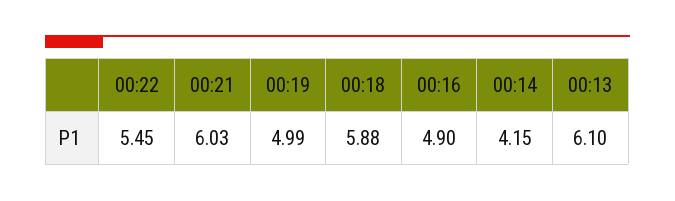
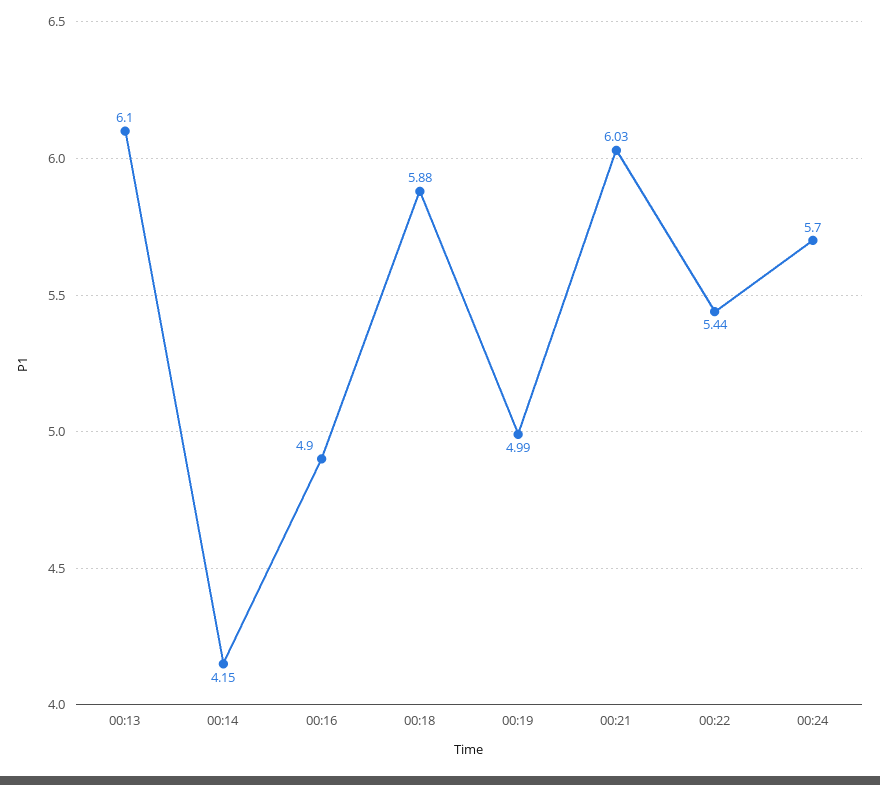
00:22: 5.45 -> 5.44
00:24: none -> 5.7

